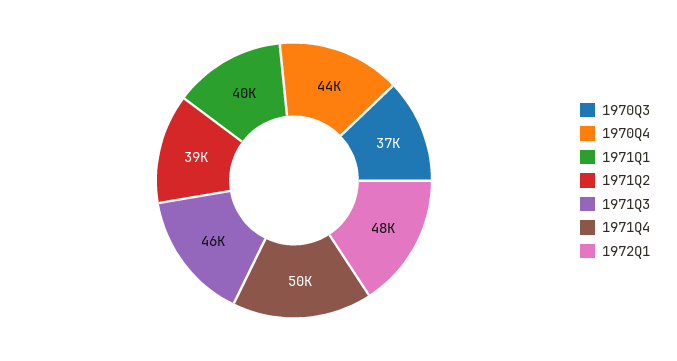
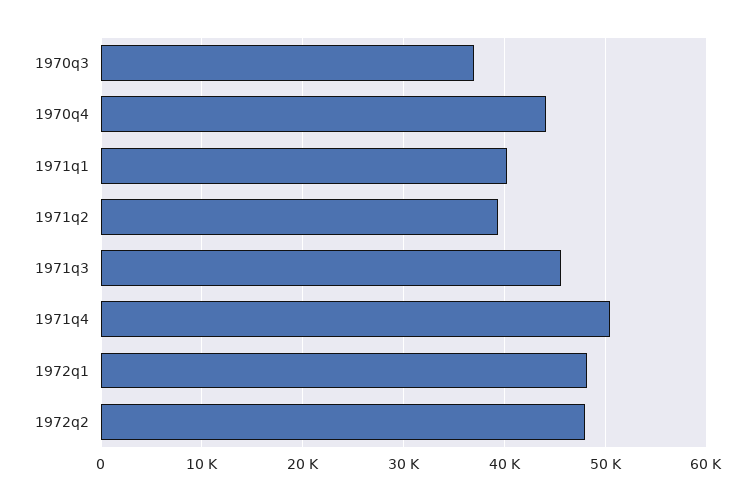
1972q2: none -> 48000

